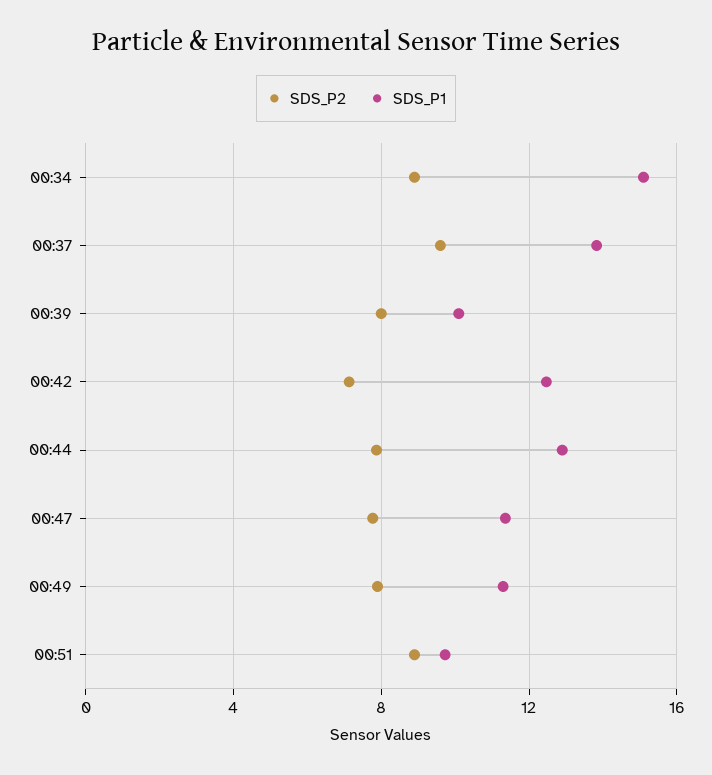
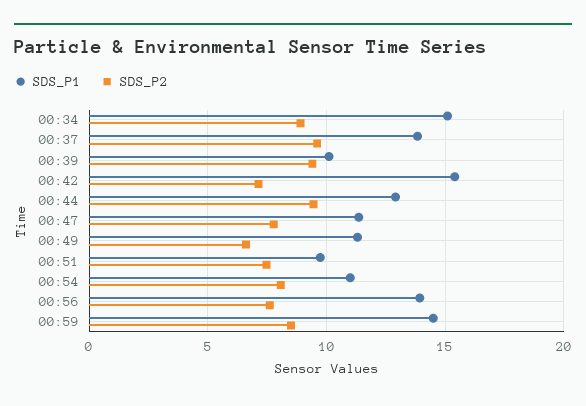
SDS_P2, 00:39: 8 -> 9.5
SDS_P1, 00:42: 12.5 -> 15.5
SDS_P2, 00:44: 8 -> 9.5
SDS_P2, 00:49: 8 -> 6.5
SDS_P2, 00:51: 9 -> 7.5
SDS_P1, 00:54: none -> 11
SDS_P2, 00:54: none -> 8
SDS_P1, 00:56: none -> 14
SDS_P2, 00:56: none -> 7.5
SDS_P1, 00:59: none -> 14.5
SDS_P2, 00:59: none -> 8.5

